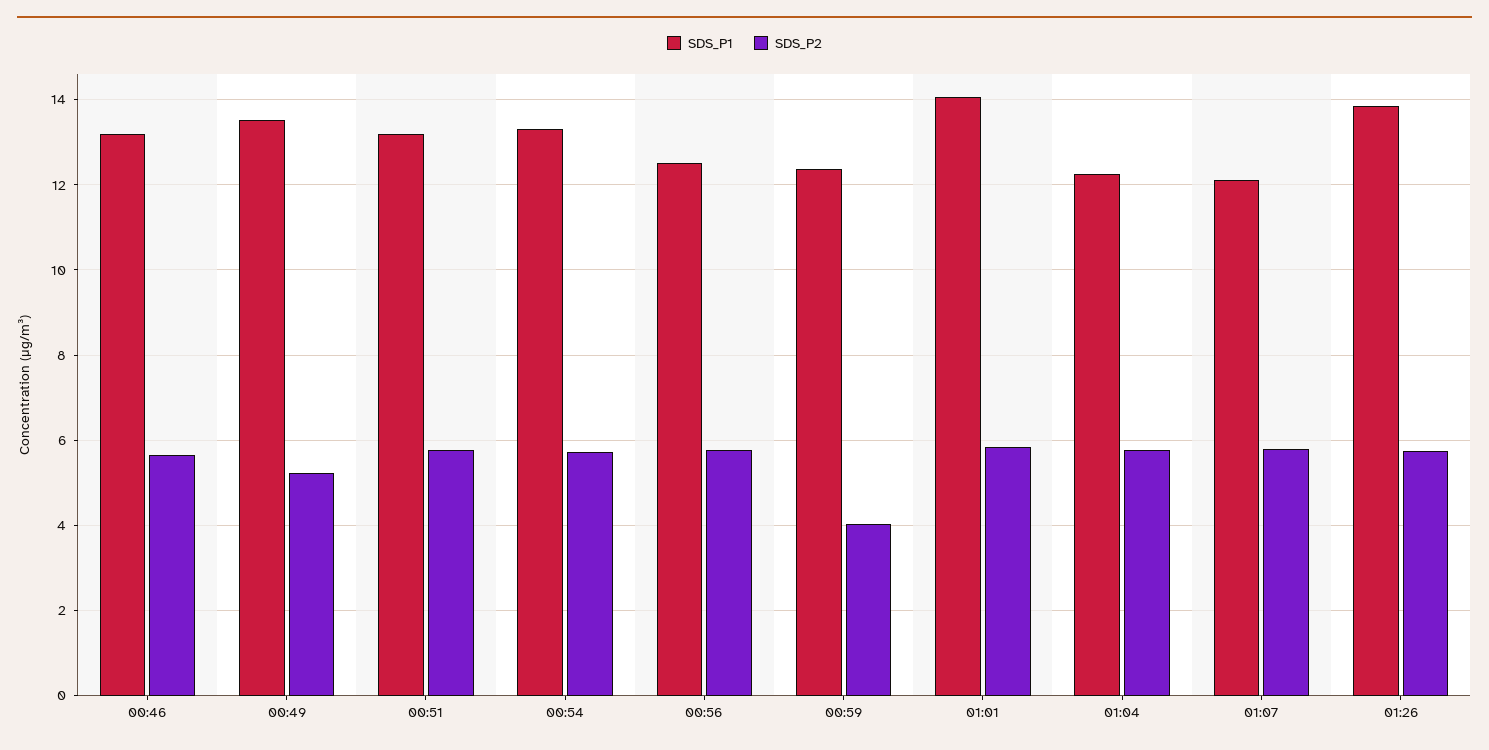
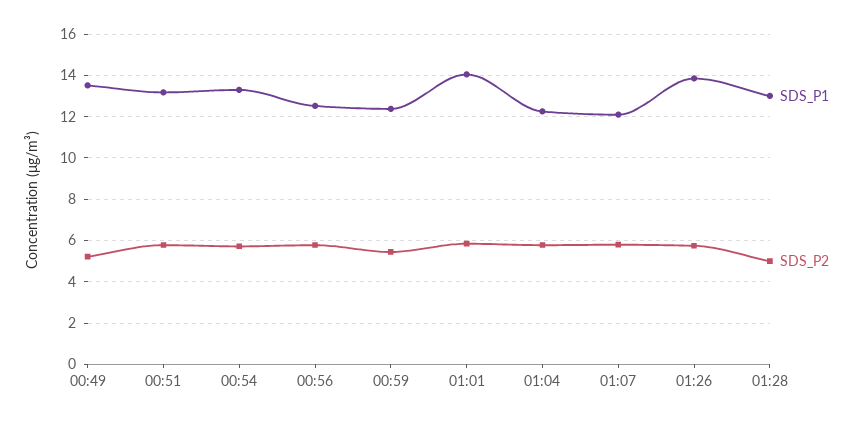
SDS_P1, 00:46: 13.2 -> none
SDS_P2, 00:46: 5.6 -> none
SDS_P2, 00:59: 4 -> 5.5
SDS_P1, 01:28: none -> 13
SDS_P2, 01:28: none -> 5

